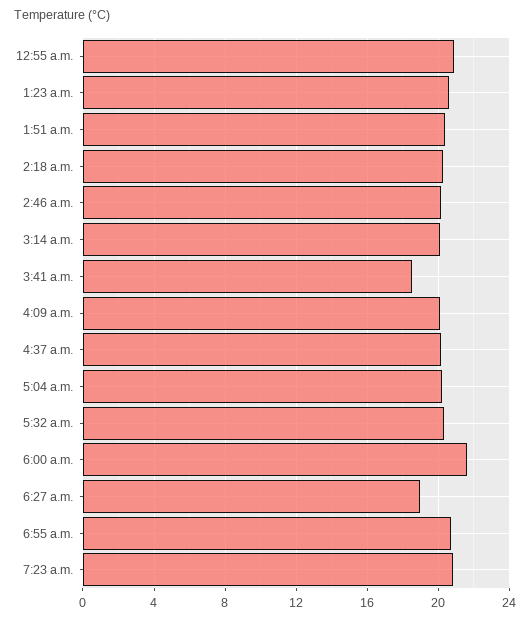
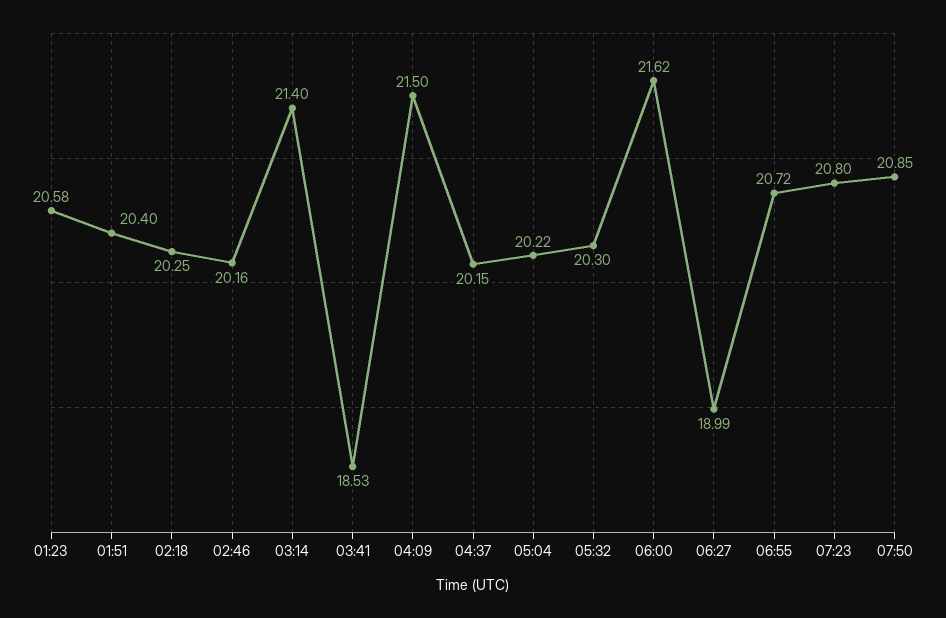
12:55 a.m.: 21 -> none
3:14 a.m.: 20 -> 21.4
4:09 a.m.: 20 -> 21.5
07:50: none -> 20.85

